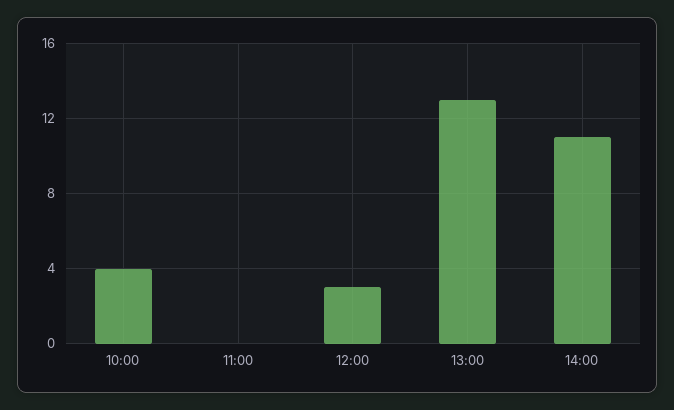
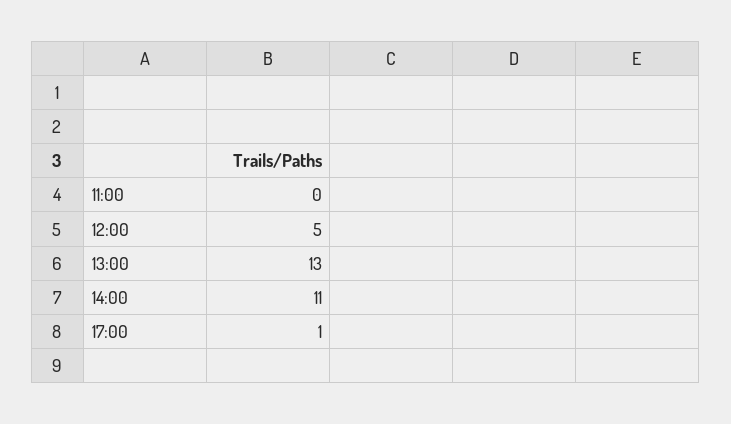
10:00: 4 -> none
12:00: 3 -> 5
17:00: none -> 1

